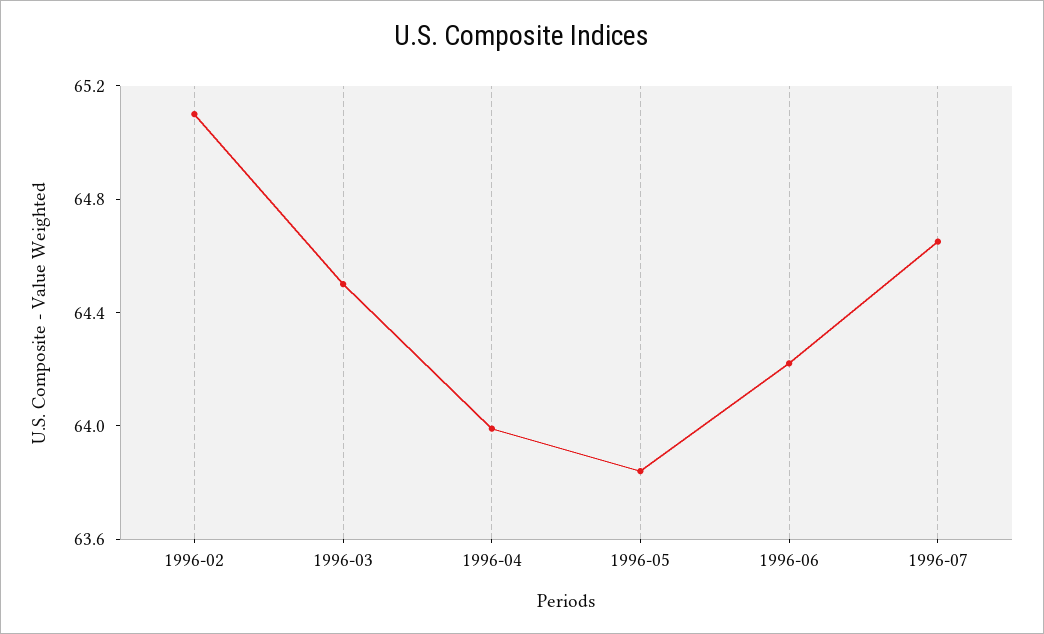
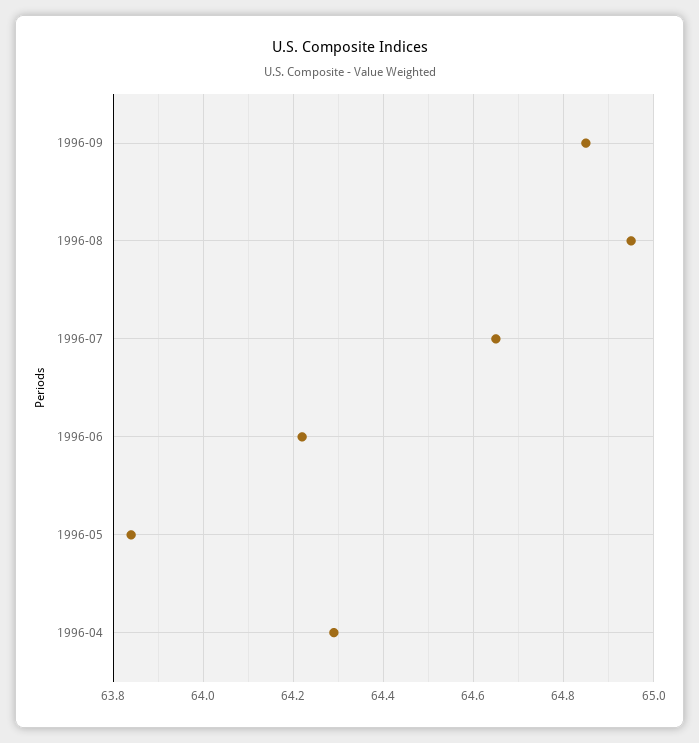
1996-02: 65.1 -> none
1996-03: 64.5 -> none
1996-04: 64 -> 64.3
1996-09: none -> 64.85
1996-08: none -> 64.95

